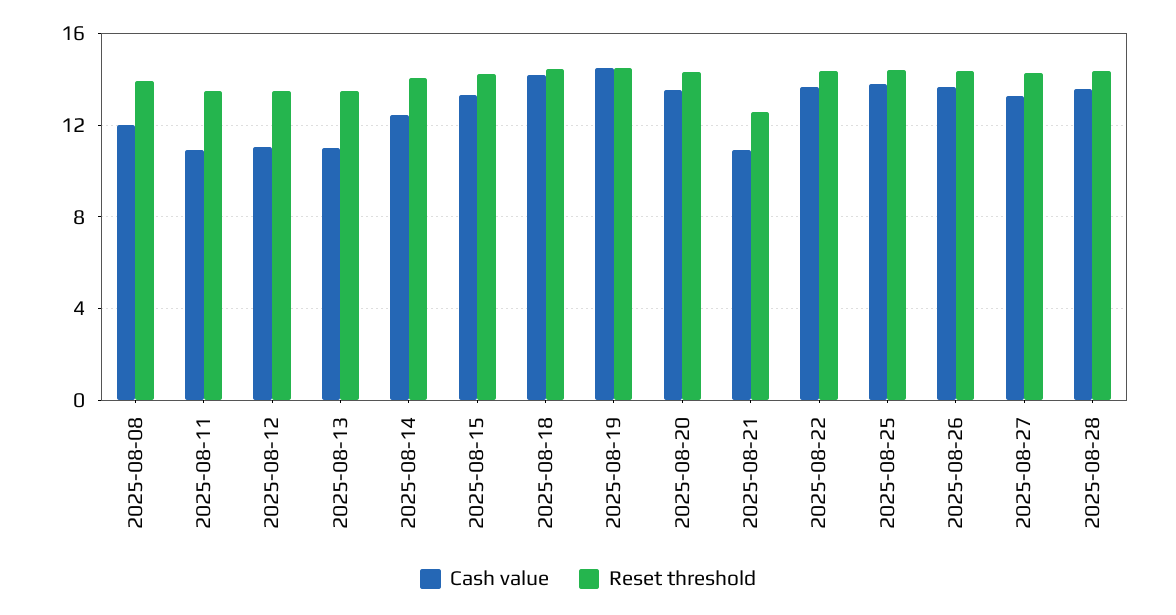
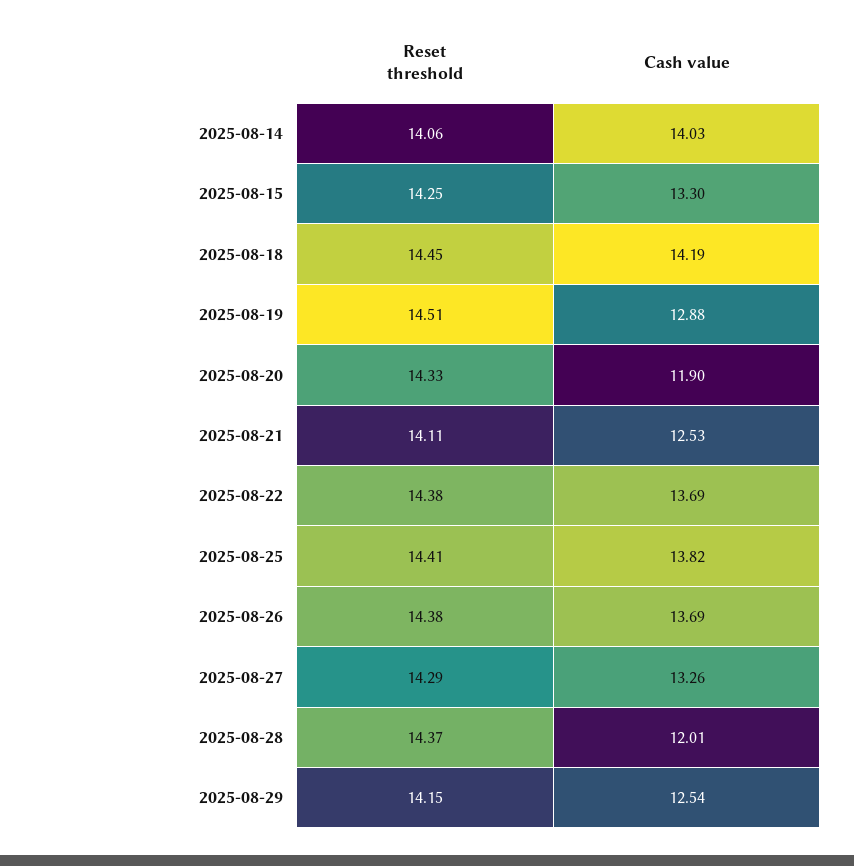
Cash value, 2025-08-08: 12 -> none
Reset threshold, 2025-08-08: 14 -> none
Cash value, 2025-08-11: 11 -> none
Reset threshold, 2025-08-11: 13.5 -> none
Cash value, 2025-08-12: 11 -> none
Reset threshold, 2025-08-12: 13.5 -> none
Cash value, 2025-08-13: 11 -> none
Reset threshold, 2025-08-13: 13.5 -> none
Cash value, 2025-08-14: 12.5 -> 14.03
Cash value, 2025-08-19: 14.5 -> 12.88
Cash value, 2025-08-20: 13.5 -> 11.9
Cash value, 2025-08-21: 11 -> 12.53
Reset threshold, 2025-08-21: 12.5 -> 14.11
Cash value, 2025-08-28: 13.5 -> 12.01
Reset threshold, 2025-08-29: none -> 14.15
Cash value, 2025-08-29: none -> 12.54

